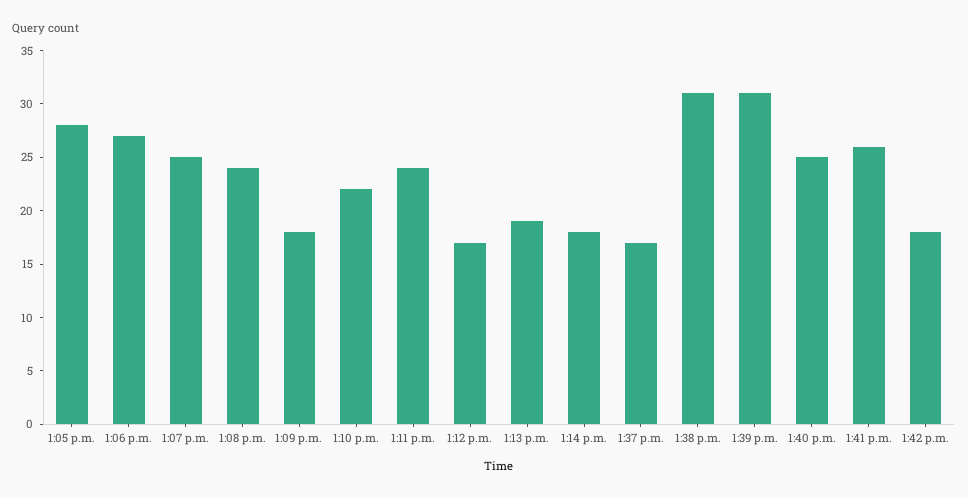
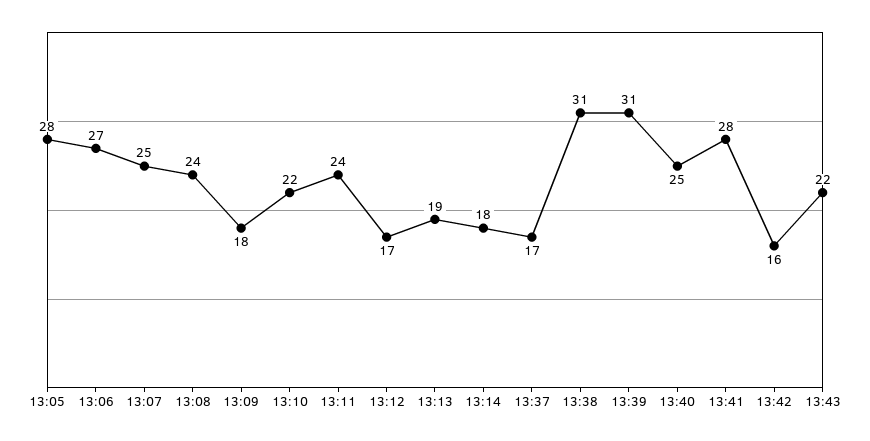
1:41 p.m.: 26 -> 28
1:42 p.m.: 18 -> 16
13:43: none -> 22

